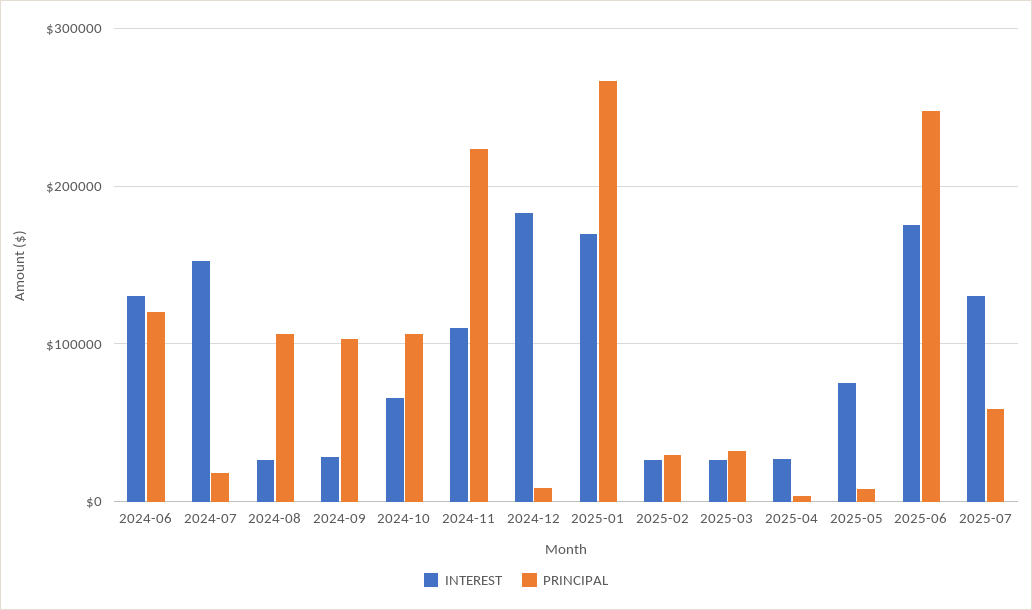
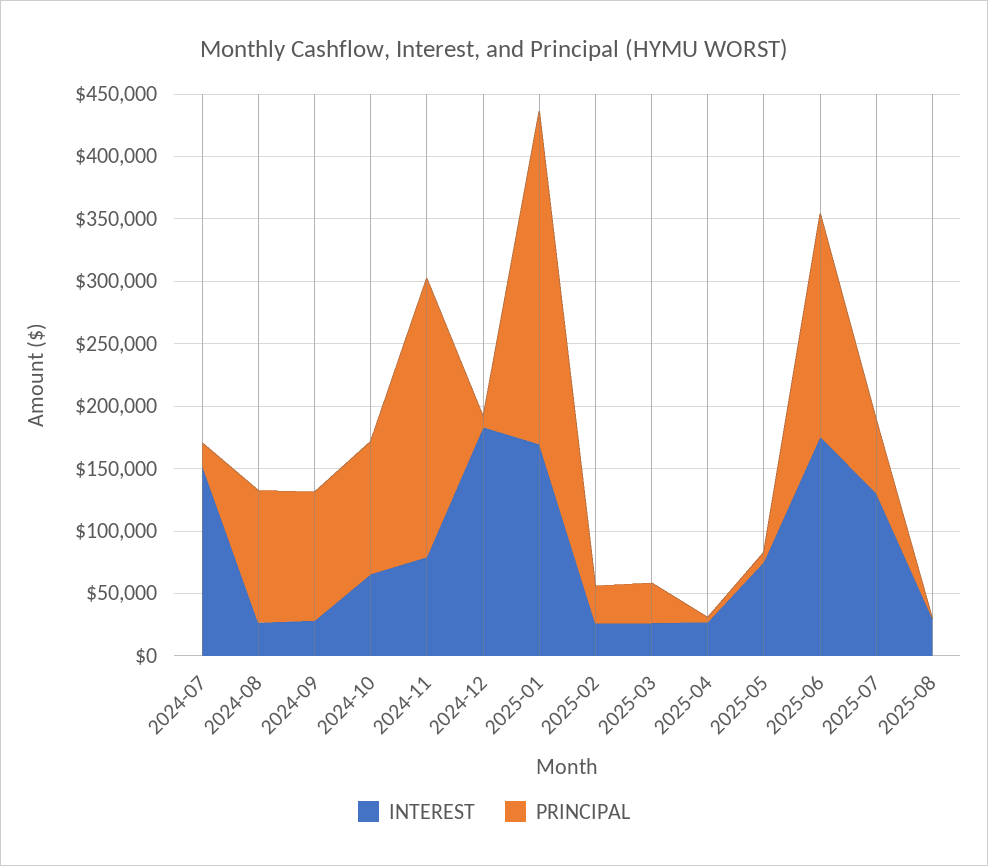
INTEREST, 2024-06: 130000 -> none
PRINCIPAL, 2024-06: 120000 -> none
INTEREST, 2024-11: 110000 -> 80000
PRINCIPAL, 2025-06: 250000 -> 180000
INTEREST, 2025-08: none -> 30000
PRINCIPAL, 2025-08: none -> 0

